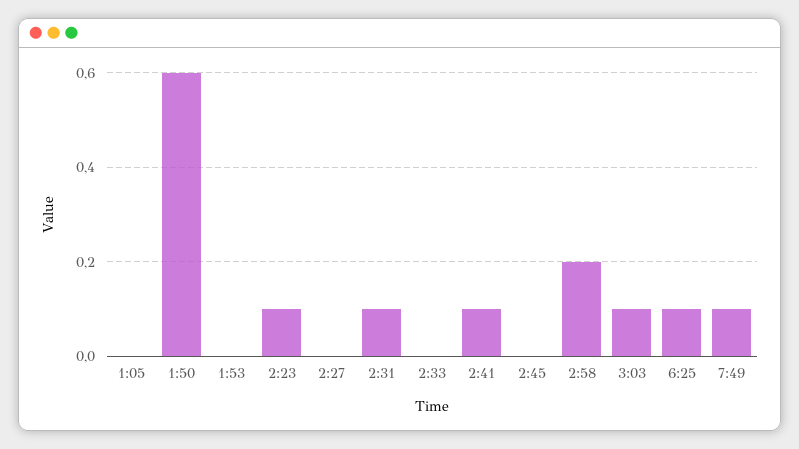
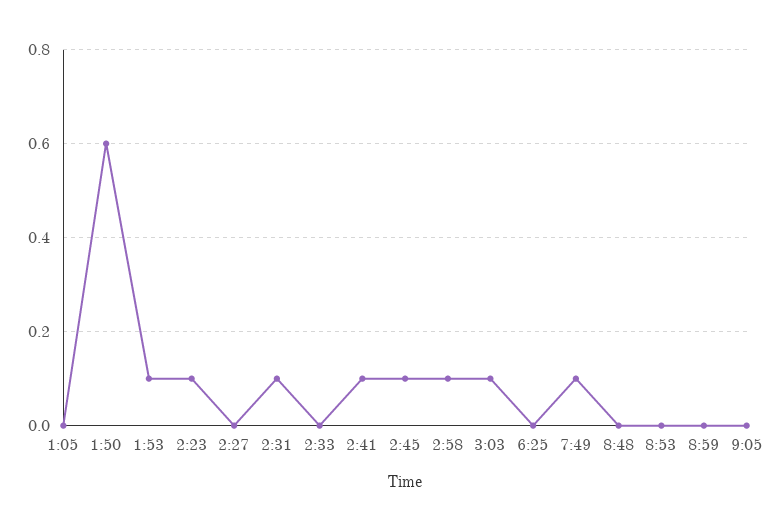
1:53: 0 -> 0.1
2:45: 0 -> 0.1
2:58: 0.2 -> 0.1
6:25: 0.1 -> 0
8:48: none -> 0
8:53: none -> 0
8:59: none -> 0
9:05: none -> 0

